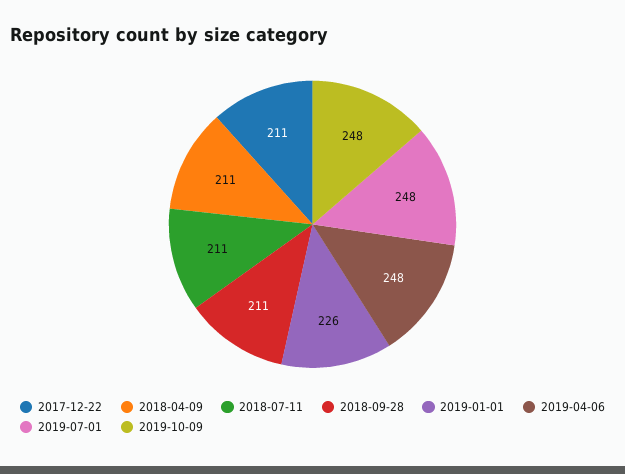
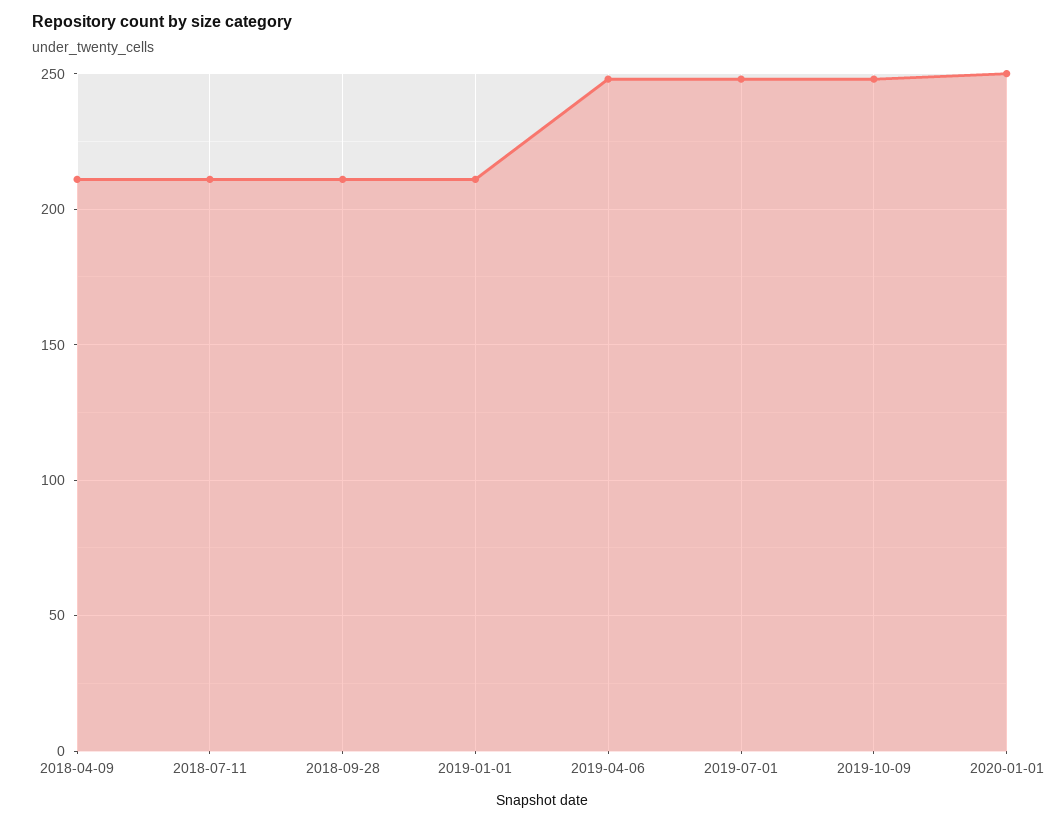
2017-12-22: 211 -> none
2019-01-01: 226 -> 210
2020-01-01: none -> 250

